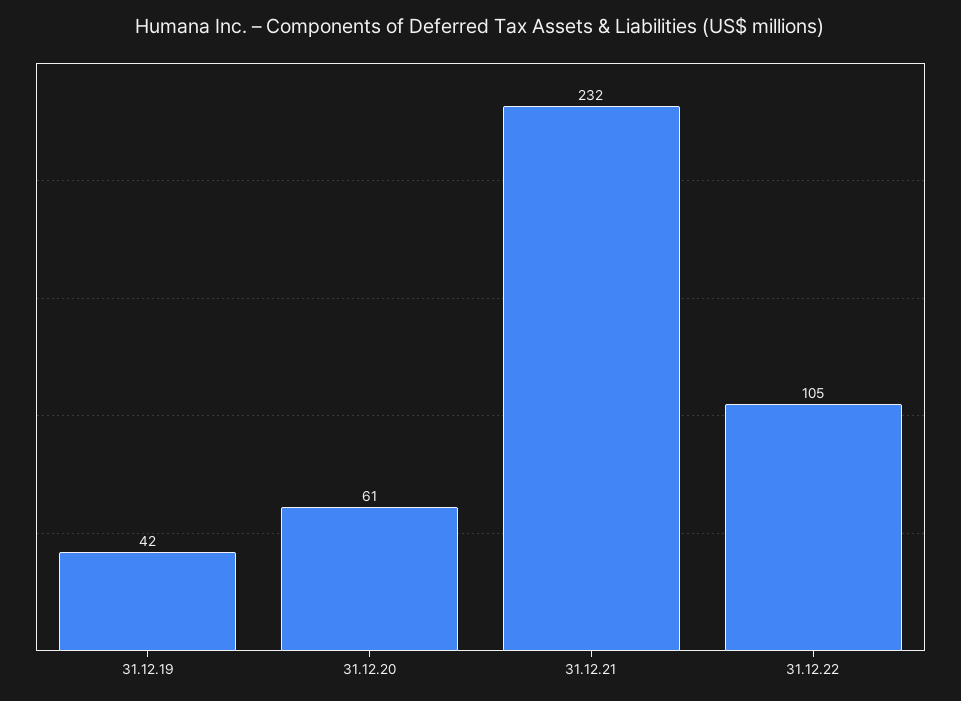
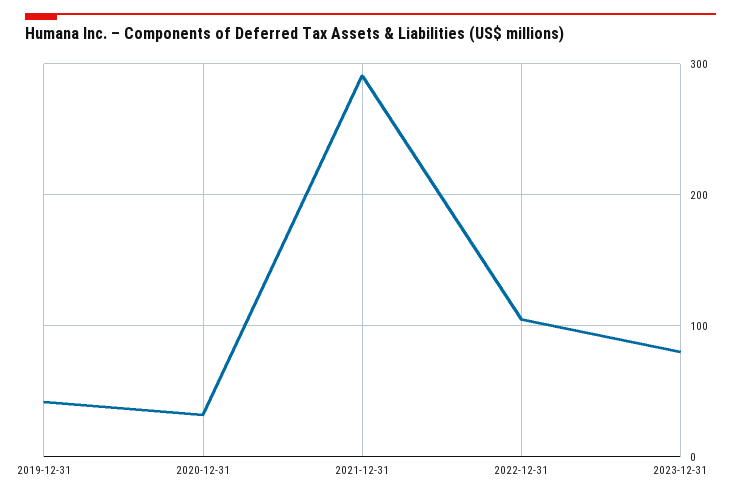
31.12.20: 61 -> 30
31.12.21: 232 -> 290
2023-12-31: none -> 80

